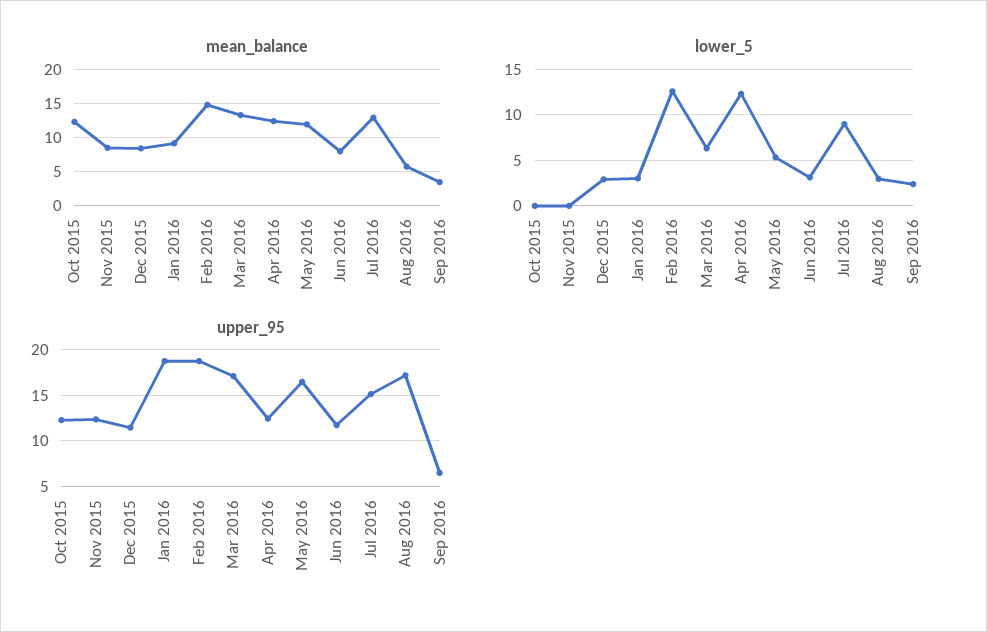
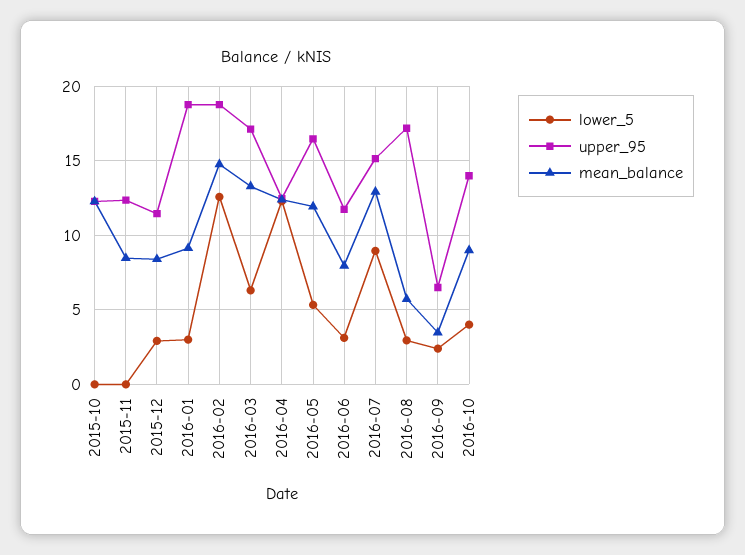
lower_5, 2016-10: none -> 4
upper_95, 2016-10: none -> 14
mean_balance, 2016-10: none -> 9

